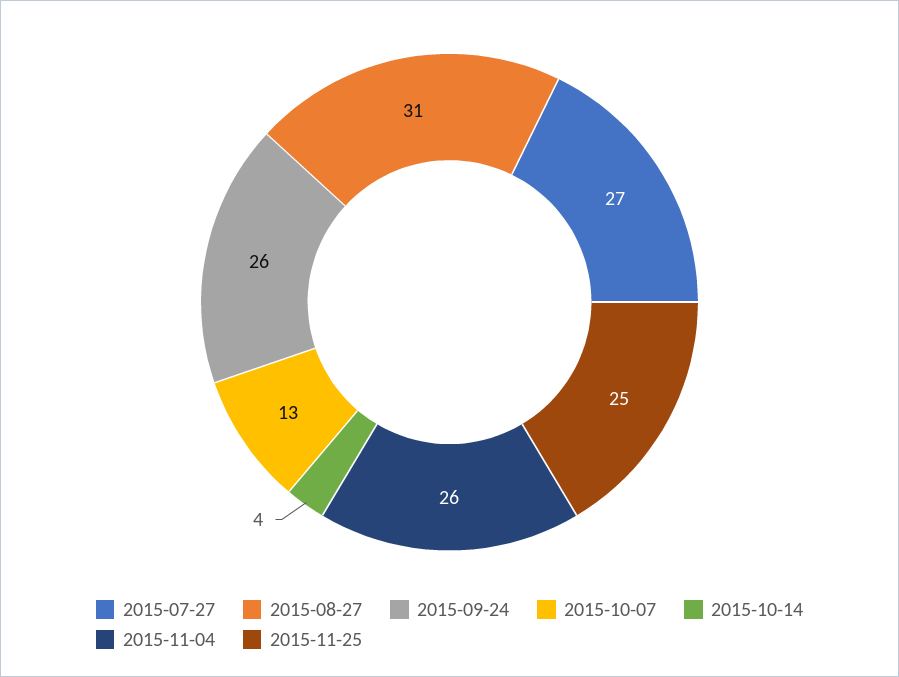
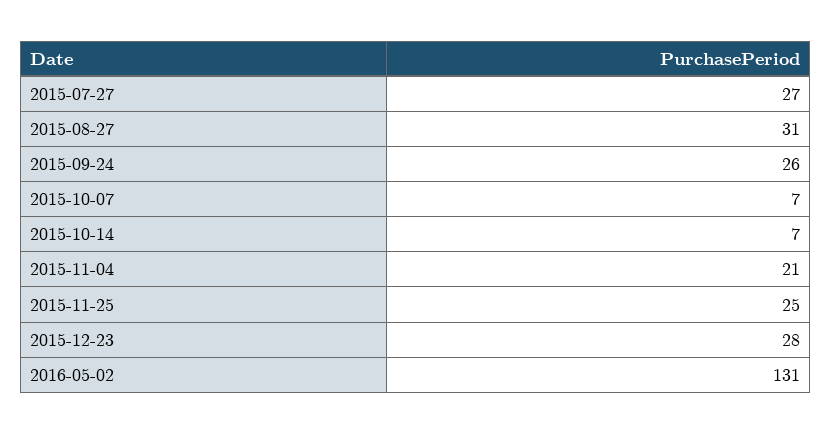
2015-10-07: 13 -> 7
2015-10-14: 4 -> 7
2015-11-04: 26 -> 21
2015-12-23: none -> 28
2016-05-02: none -> 131

